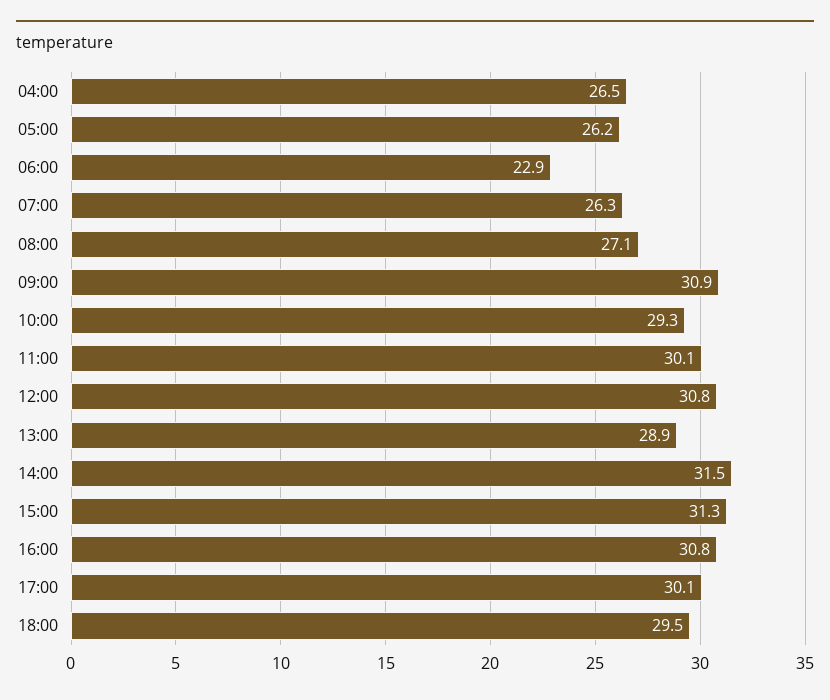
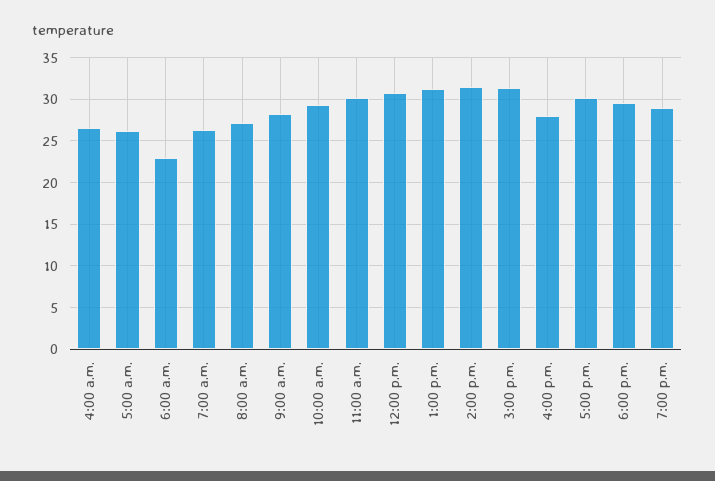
09:00: 30.9 -> 28
13:00: 28.9 -> 31
16:00: 30.8 -> 28
7:00 p.m.: none -> 29

